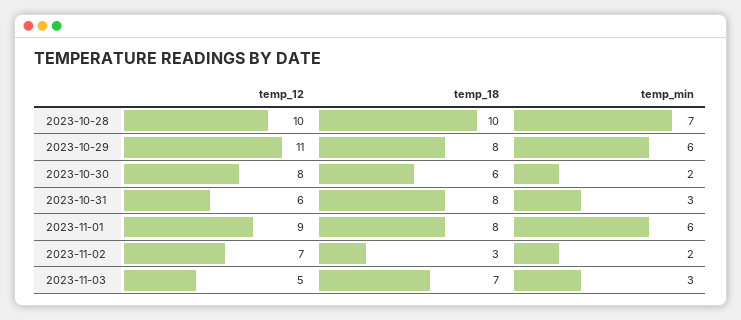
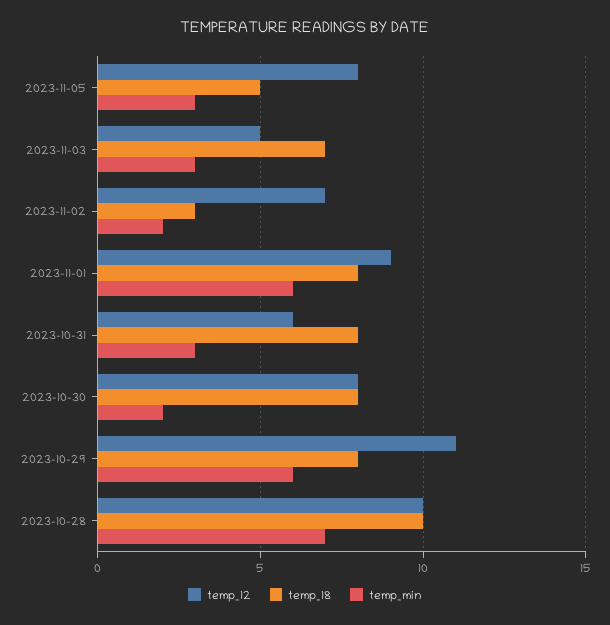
temp_18, 2023-10-30: 6 -> 8
temp_12, 2023-11-05: none -> 8
temp_18, 2023-11-05: none -> 5
temp_min, 2023-11-05: none -> 3

